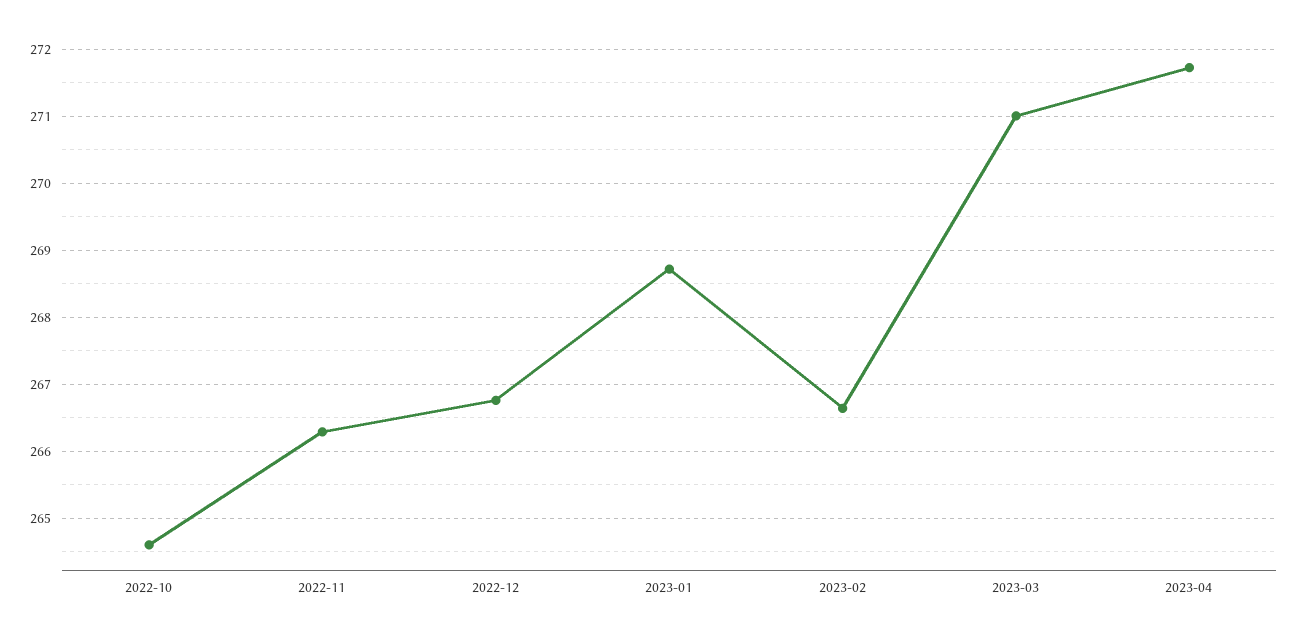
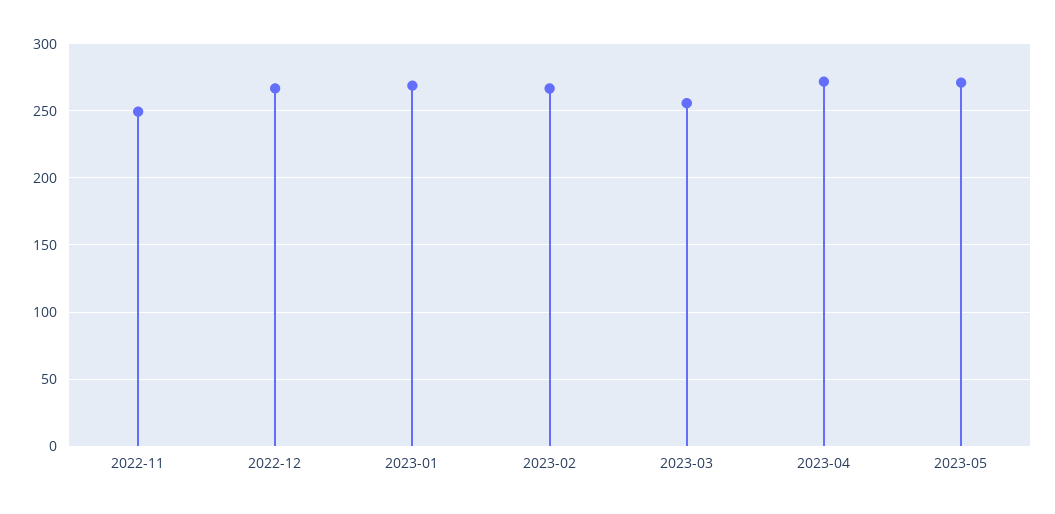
2022-10: 264.6 -> none
2022-11: 266.3 -> 250
2023-03: 271 -> 255
2023-05: none -> 270

